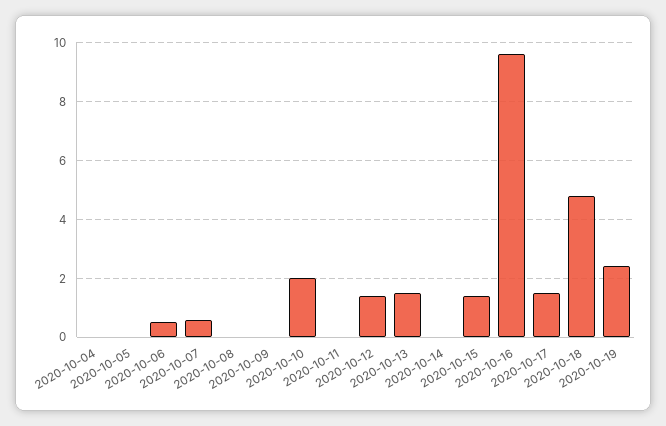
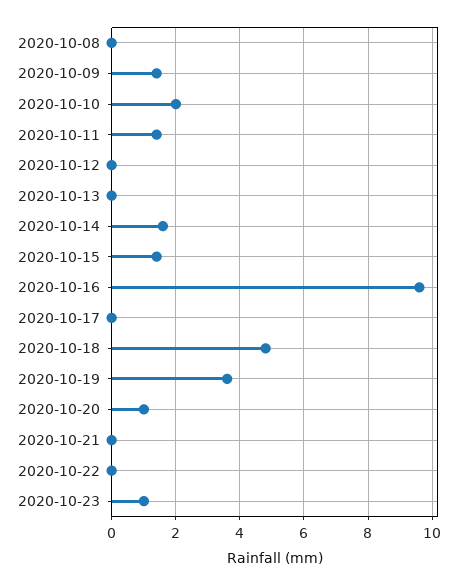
2020-10-04: 0 -> none
2020-10-05: 0 -> none
2020-10-06: 0.5 -> none
2020-10-07: 0.5 -> none
2020-10-09: 0 -> 1.5
2020-10-11: 0 -> 1.5
2020-10-12: 1.5 -> 0
2020-10-13: 1.5 -> 0
2020-10-14: 0 -> 1.5
2020-10-17: 1.5 -> 0
2020-10-19: 2.5 -> 3.5
2020-10-20: none -> 1
2020-10-21: none -> 0
2020-10-22: none -> 0
2020-10-23: none -> 1

